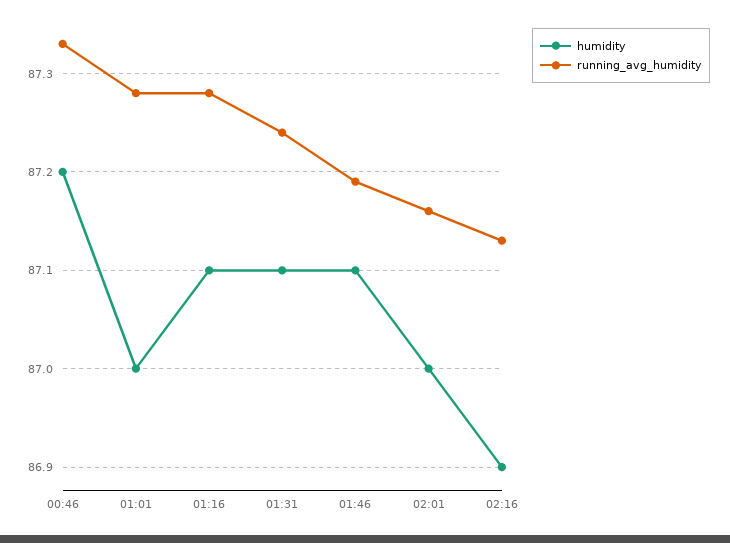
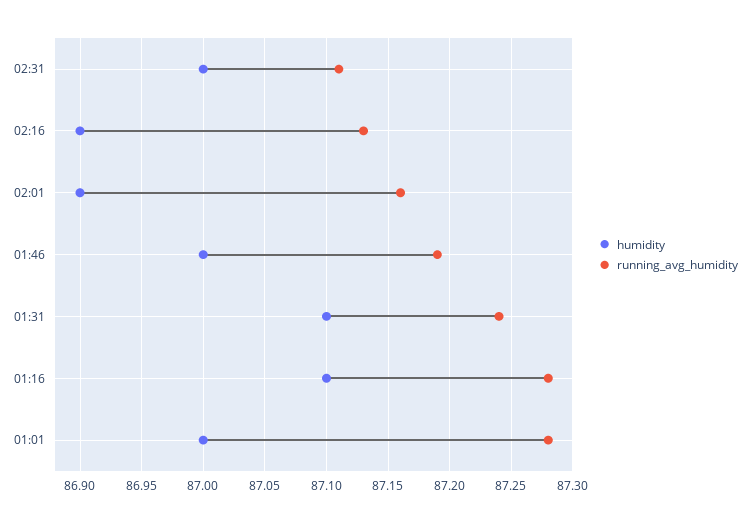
humidity, 00:46: 87.2 -> none
running_avg_humidity, 00:46: 87.33 -> none
humidity, 01:46: 87.1 -> 87
humidity, 02:01: 87 -> 86.9
humidity, 02:31: none -> 87
running_avg_humidity, 02:31: none -> 87.11

